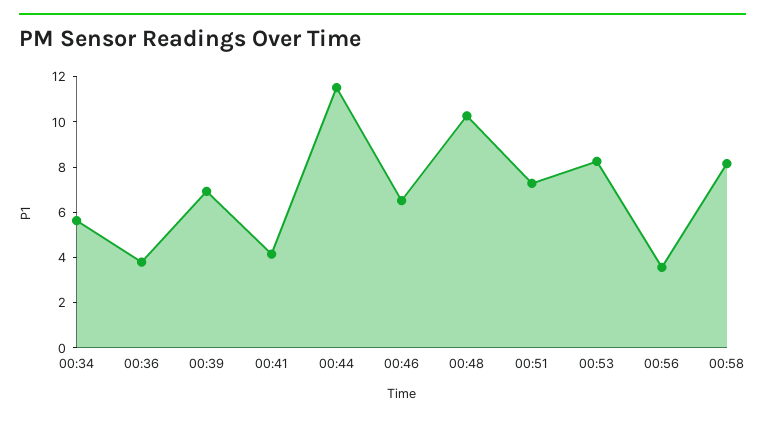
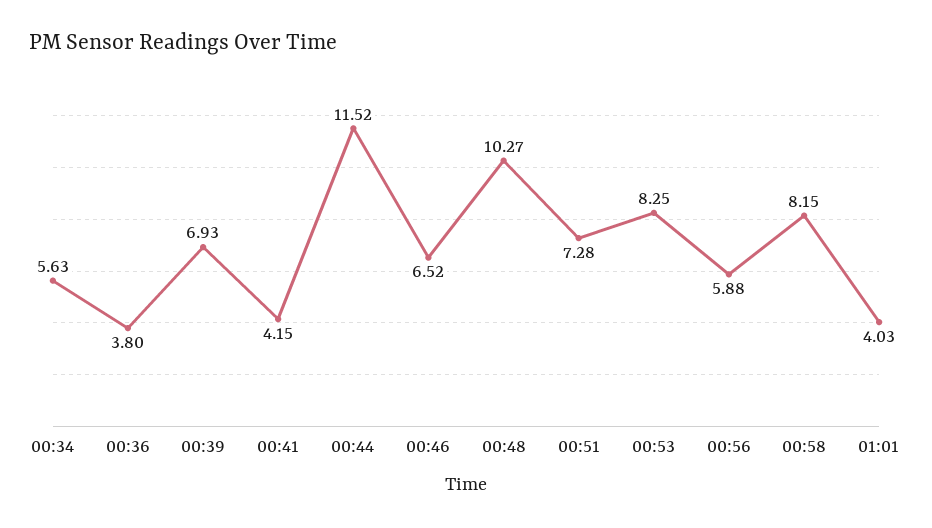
00:56: 3.5 -> 5.88
01:01: none -> 4.03

